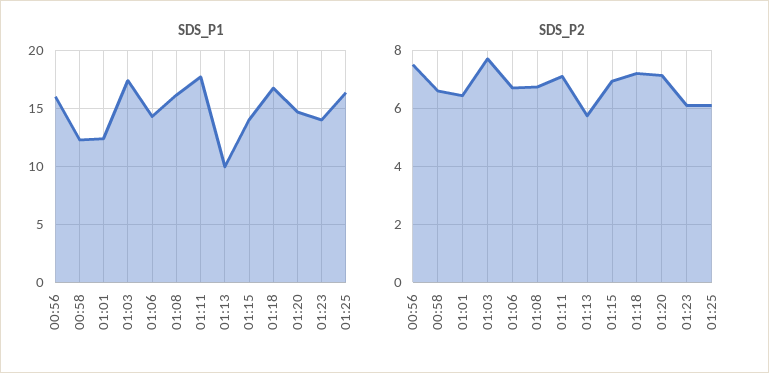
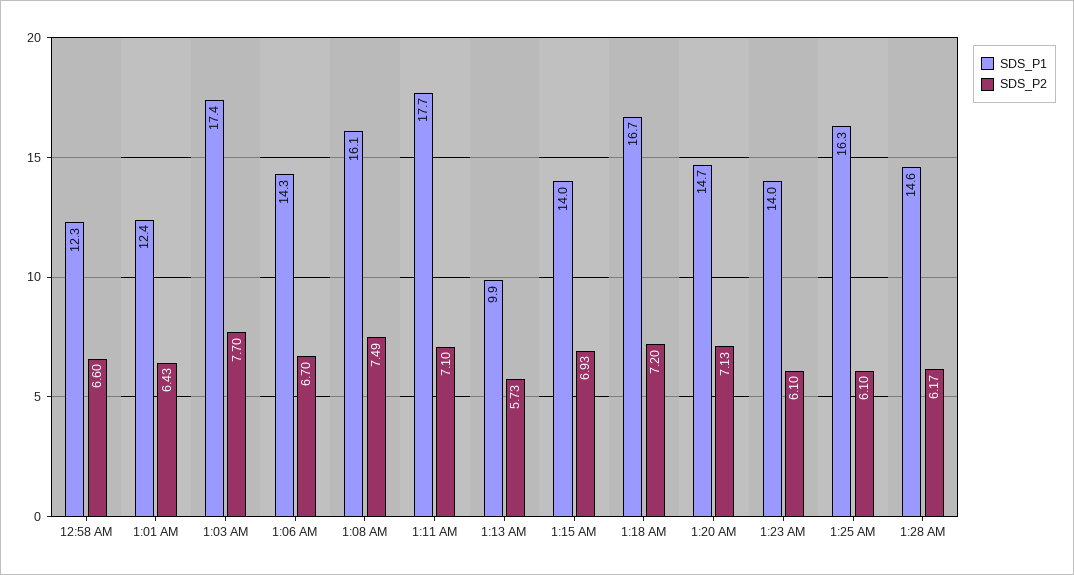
SDS_P1, 00:56: 16 -> none
SDS_P2, 00:56: 7.5 -> none
SDS_P2, 01:08: 6.75 -> 7.49
SDS_P1, 1:28 AM: none -> 14.6
SDS_P2, 1:28 AM: none -> 6.17

